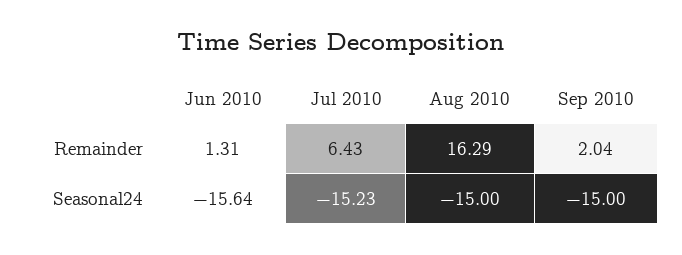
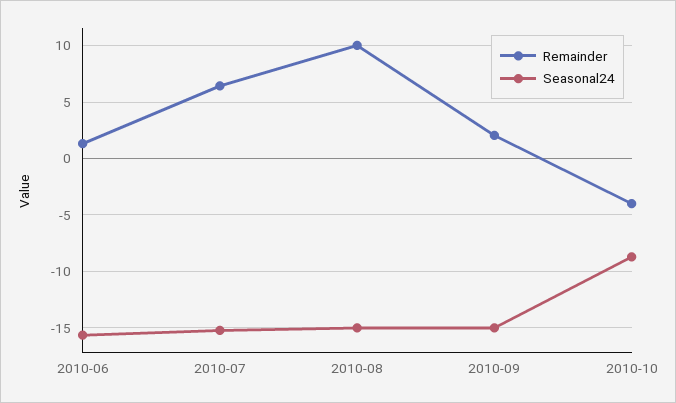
Remainder, Aug 2010: 16.29 -> 10
Remainder, 2010-10: none -> -4
Seasonal24, 2010-10: none -> -9

